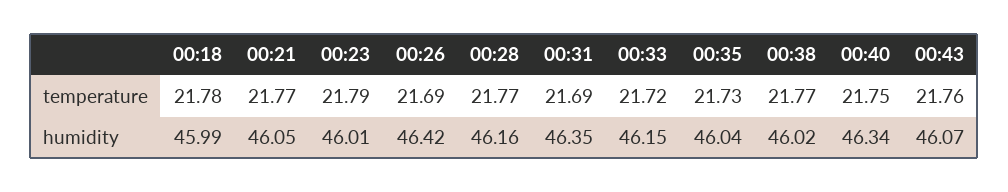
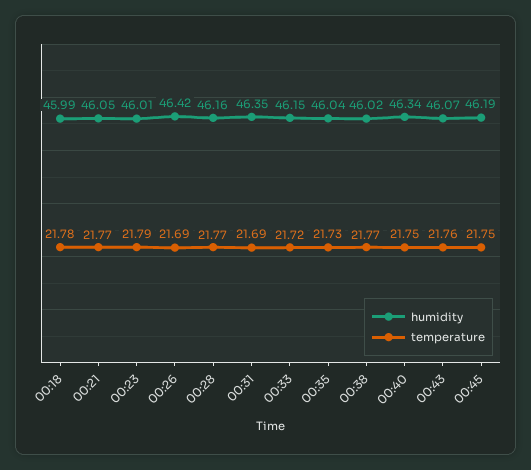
humidity, 00:45: none -> 46.19
temperature, 00:45: none -> 21.75

